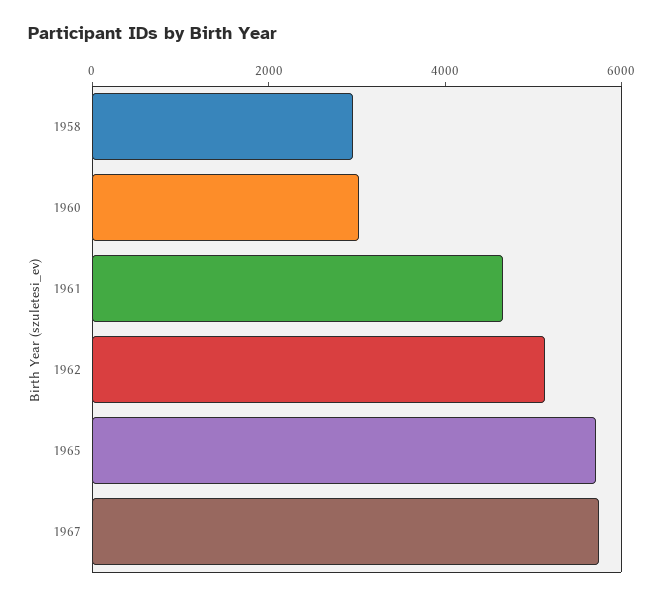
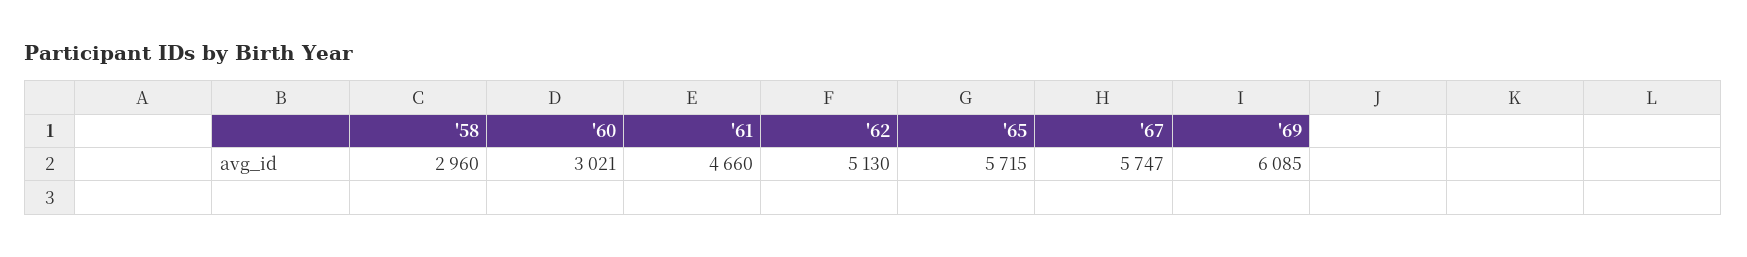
'69: none -> 6085

